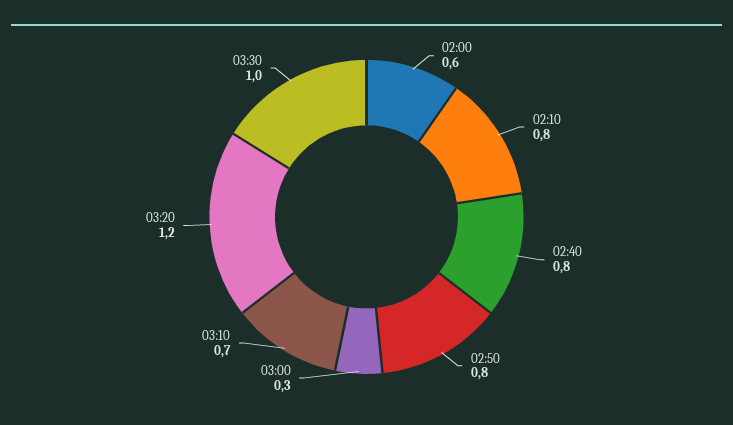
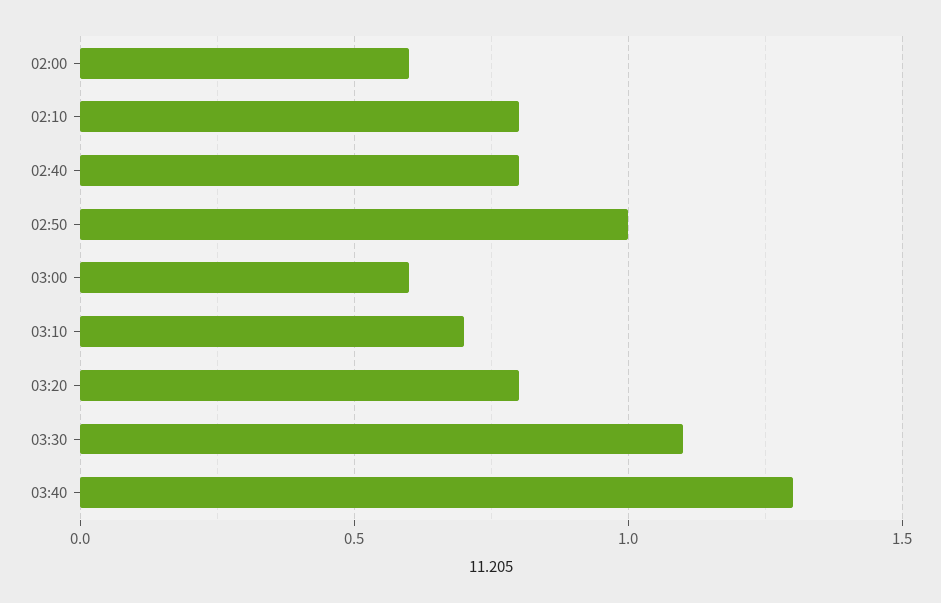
02:50: 0.8 -> 1
03:00: 0.3 -> 0.6
03:20: 1.2 -> 0.8
03:30: 1 -> 1.1
03:40: none -> 1.3

